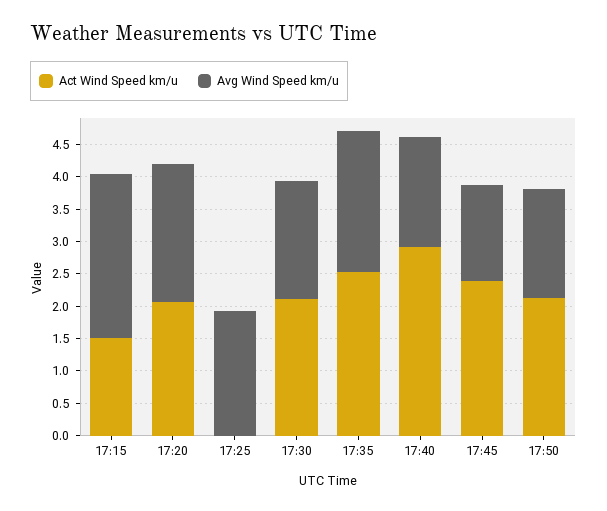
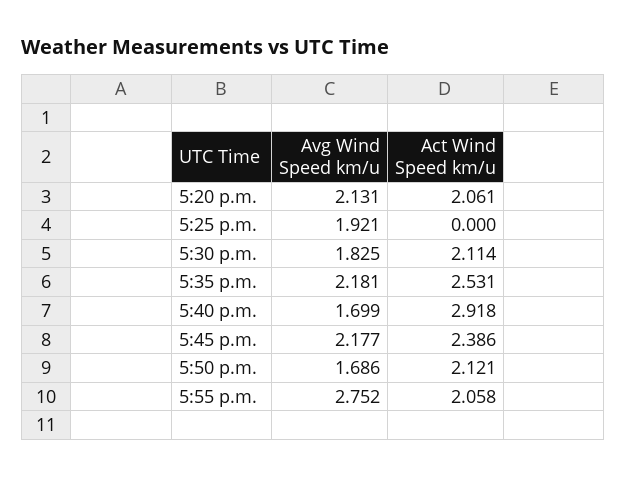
Act Wind Speed km/u, 17:15: 1.5 -> none
Avg Wind Speed km/u, 17:15: 2.5 -> none
Avg Wind Speed km/u, 17:45: 1.5 -> 2.177
Avg Wind Speed km/u, 5:55 p.m.: none -> 2.752
Act Wind Speed km/u, 5:55 p.m.: none -> 2.058

